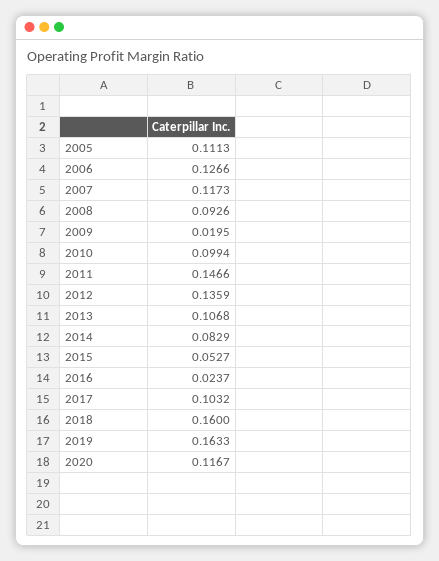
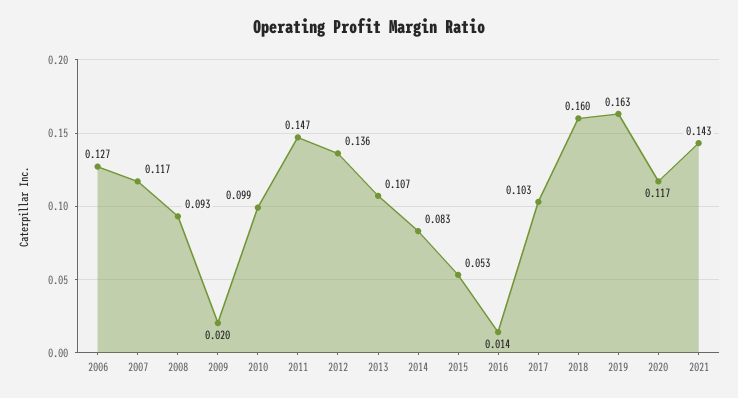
2005: 0.1113 -> none
2016: 0.0237 -> 0.014
2021: none -> 0.143

